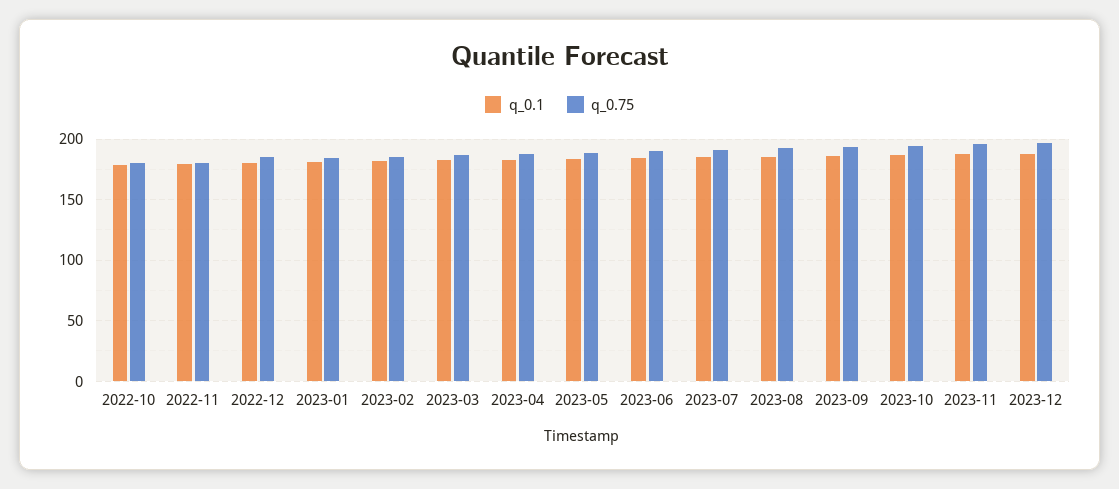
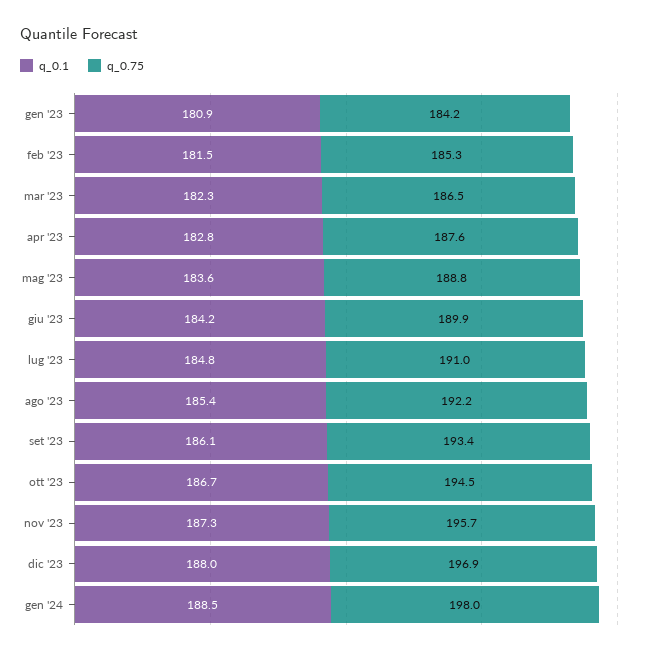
q_0.1, 2022-10: 180 -> none
q_0.75, 2022-10: 180 -> none
q_0.1, 2022-11: 180 -> none
q_0.75, 2022-11: 180 -> none
q_0.1, 2022-12: 180 -> none
q_0.75, 2022-12: 185 -> none
q_0.1, gen '24: none -> 188.5
q_0.75, gen '24: none -> 198

